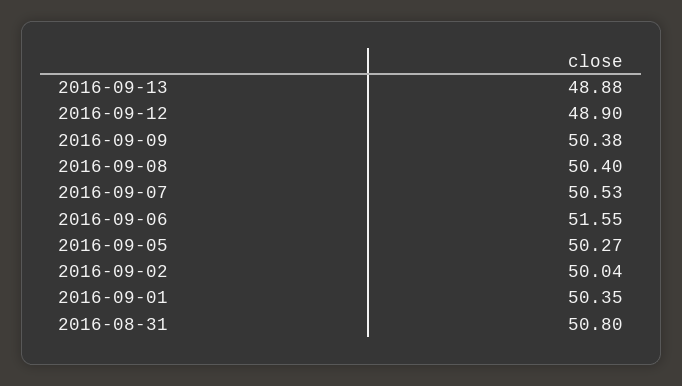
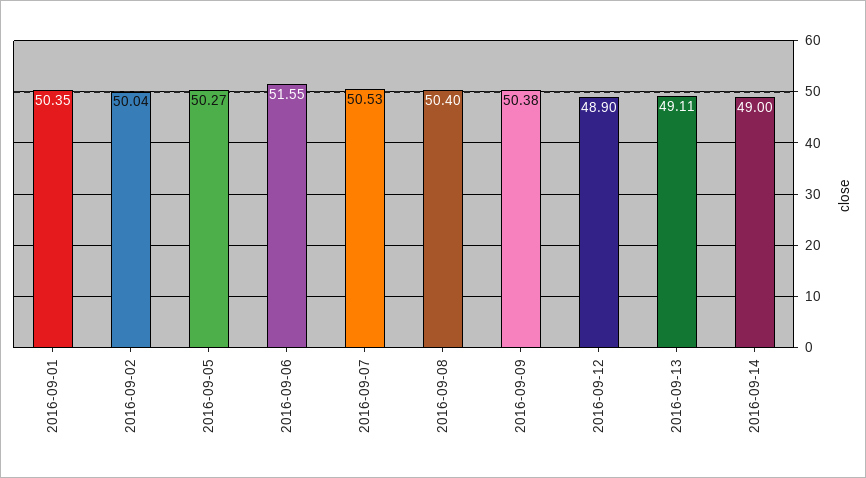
2016-09-13: 48.88 -> 49.11
2016-08-31: 50.8 -> none
2016-09-14: none -> 49

